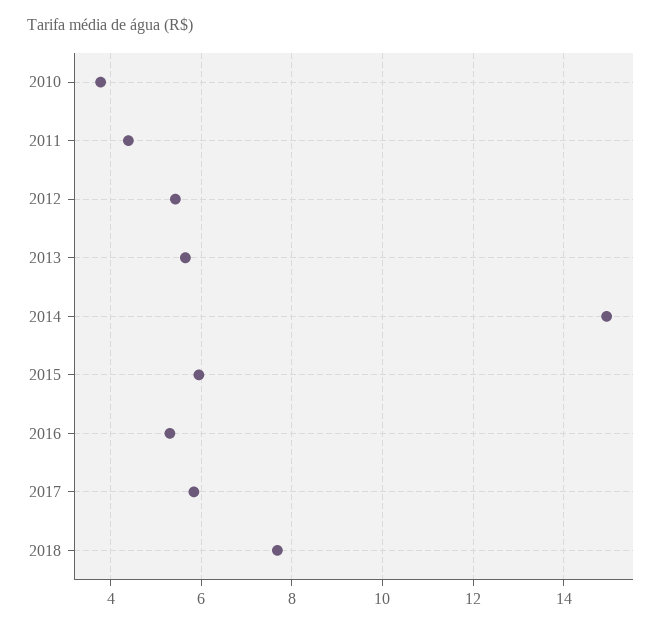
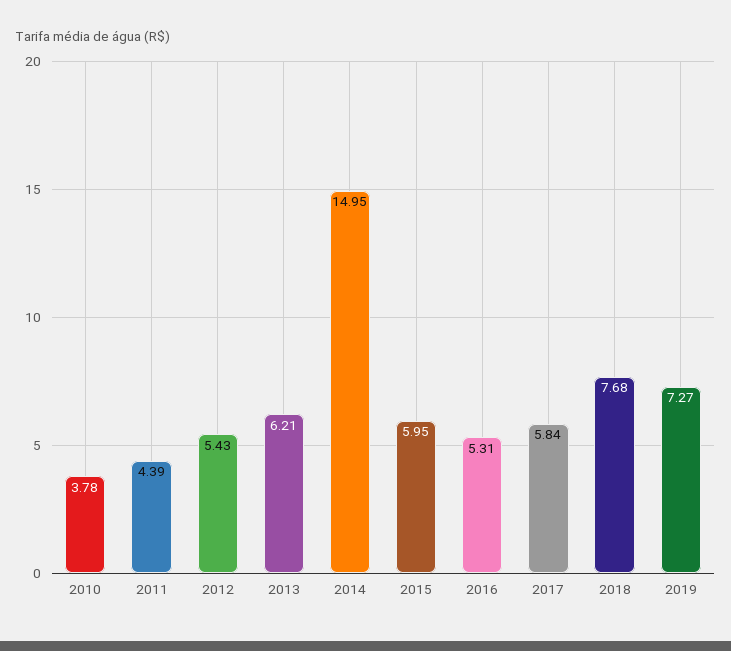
2013: 5.6 -> 6.21
2019: none -> 7.27

